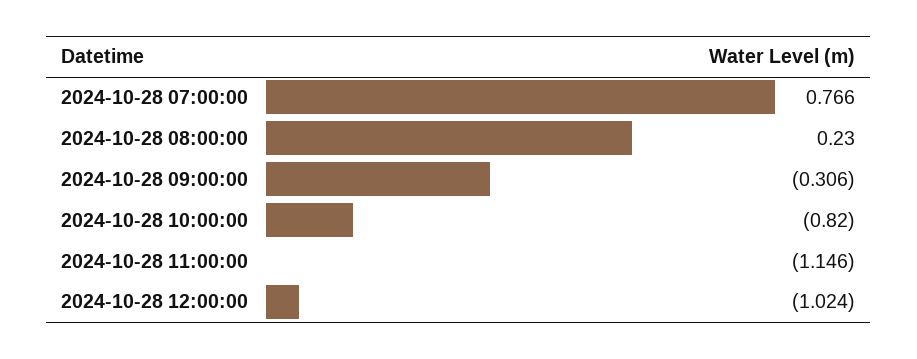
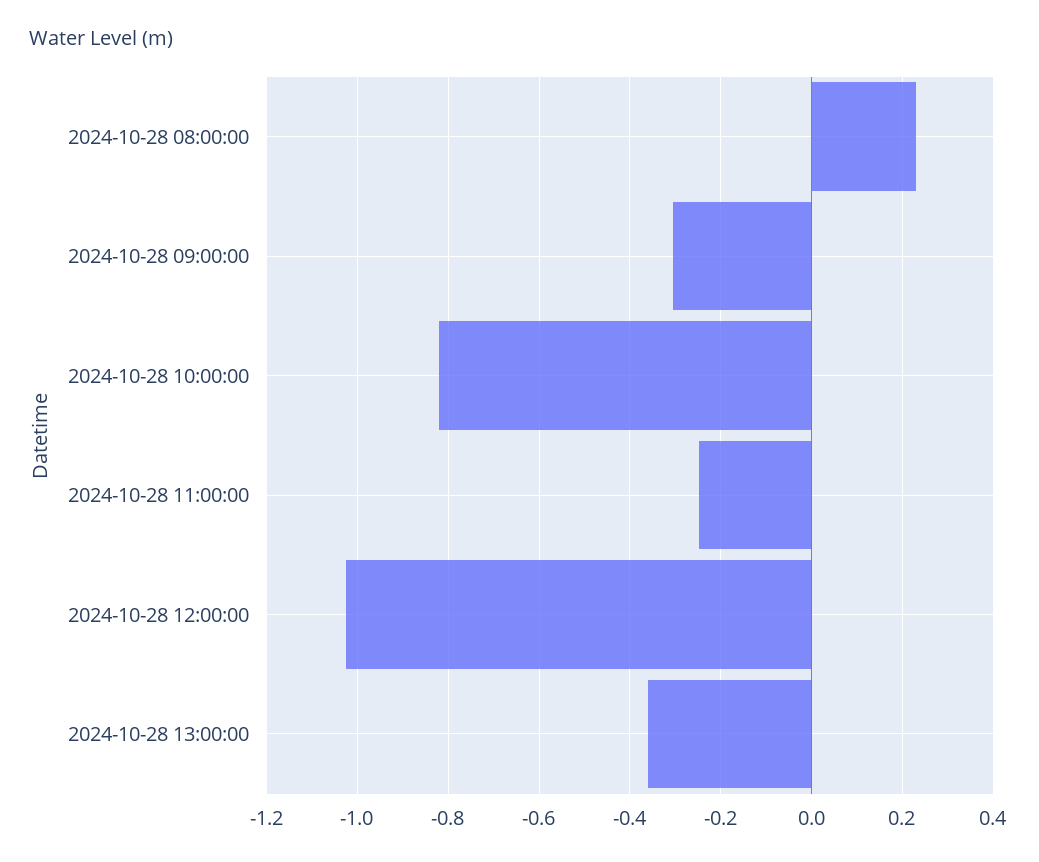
2024-10-28 07:00:00: 0.766 -> none
2024-10-28 11:00:00: -1.146 -> -0.24
2024-10-28 13:00:00: none -> -0.36

